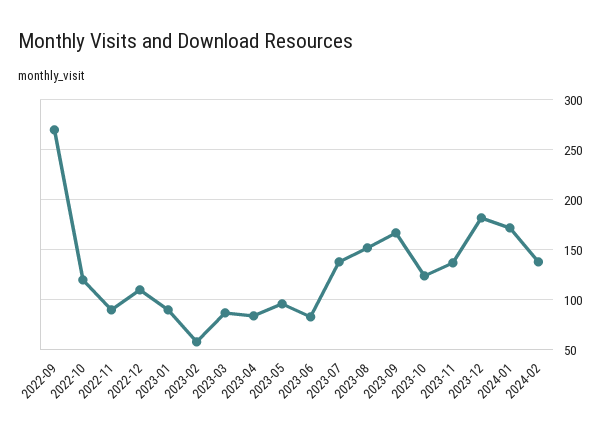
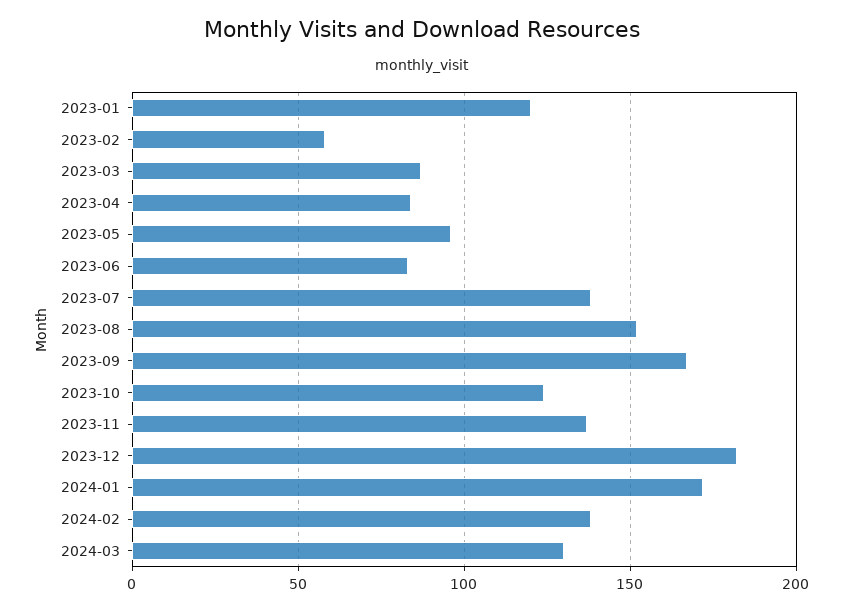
2022-09: 270 -> none
2022-10: 120 -> none
2022-11: 90 -> none
2022-12: 110 -> none
2023-01: 90 -> 120
2024-03: none -> 130

